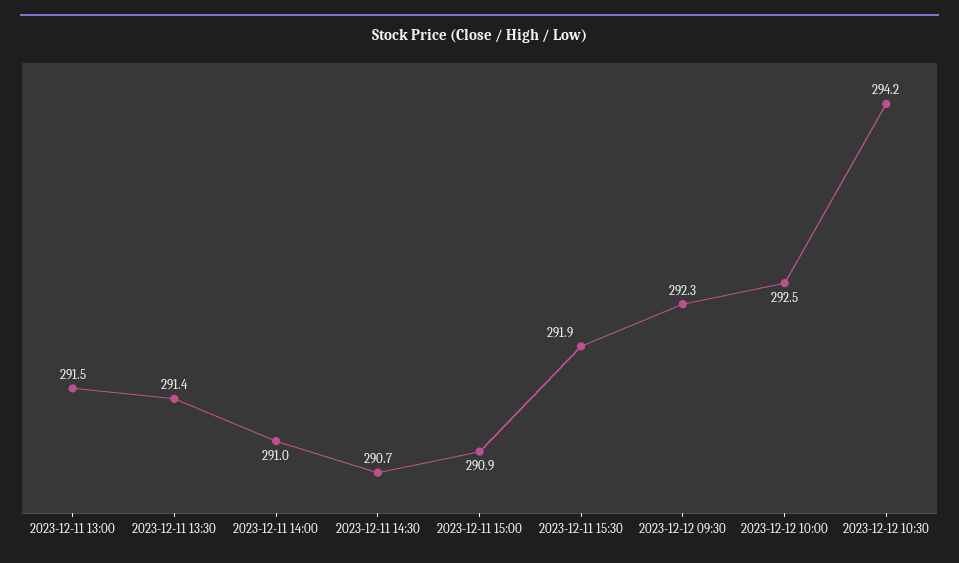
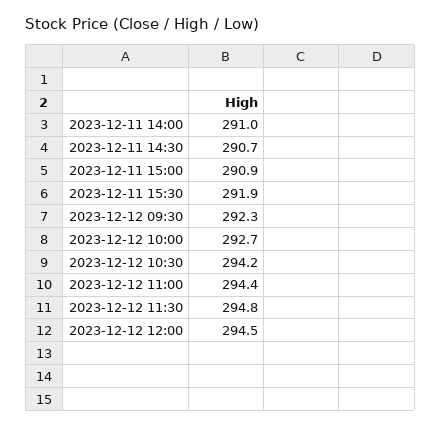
2023-12-11 13:00: 291.5 -> none
2023-12-11 13:30: 291.4 -> none
2023-12-12 10:00: 292.5 -> 292.7
2023-12-12 11:00: none -> 294.4
2023-12-12 11:30: none -> 294.8
2023-12-12 12:00: none -> 294.5

